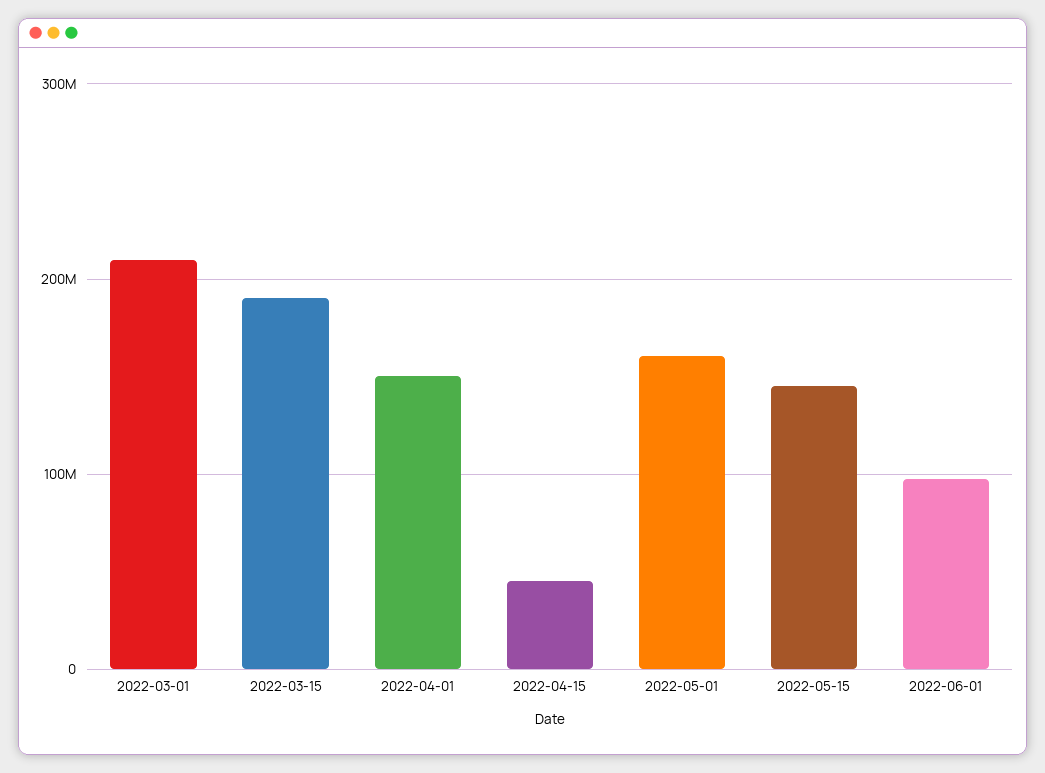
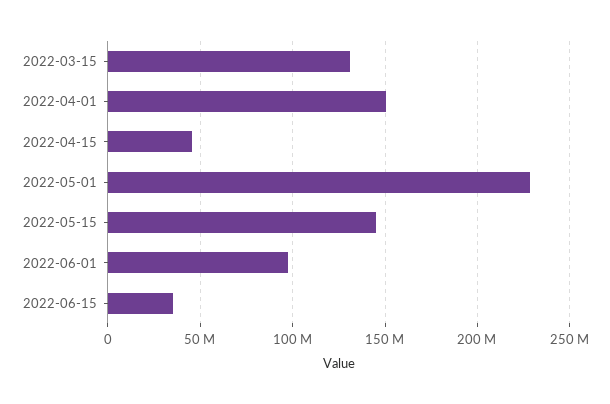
2022-03-01: 210000000 -> none
2022-03-15: 190000000 -> 130000000
2022-05-01: 160000000 -> 230000000
2022-06-15: none -> 35000000

